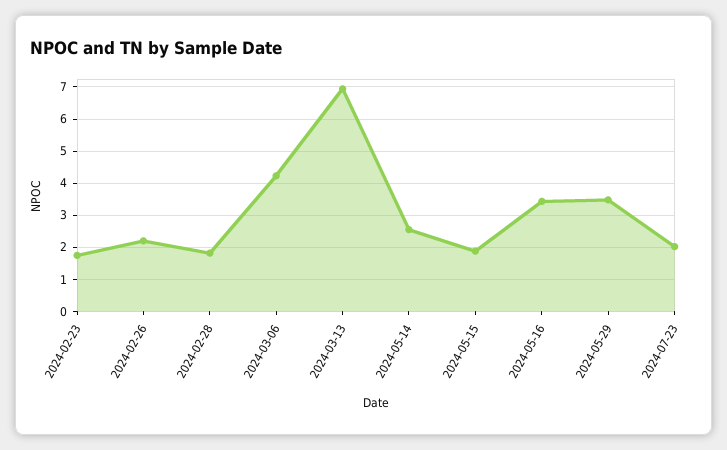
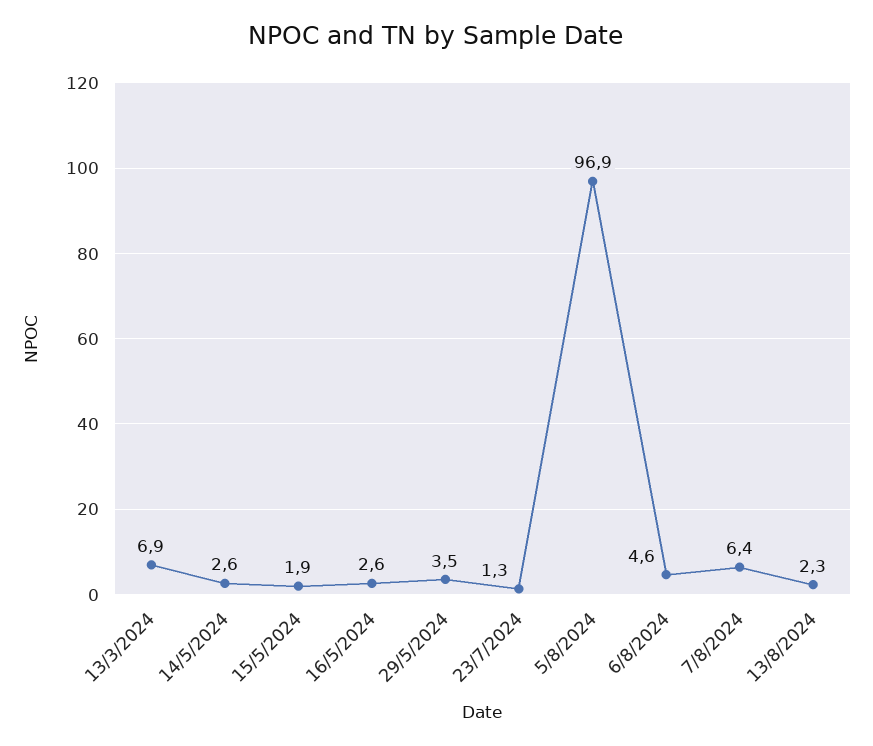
2024-02-23: 1.8 -> none
2024-02-26: 2.2 -> none
2024-02-28: 1.8 -> none
2024-03-06: 4.2 -> none
2024-05-16: 3.4 -> 2.6
2024-07-23: 2 -> 1.3
5/8/2024: none -> 96.9
6/8/2024: none -> 4.6
7/8/2024: none -> 6.4
13/8/2024: none -> 2.3

